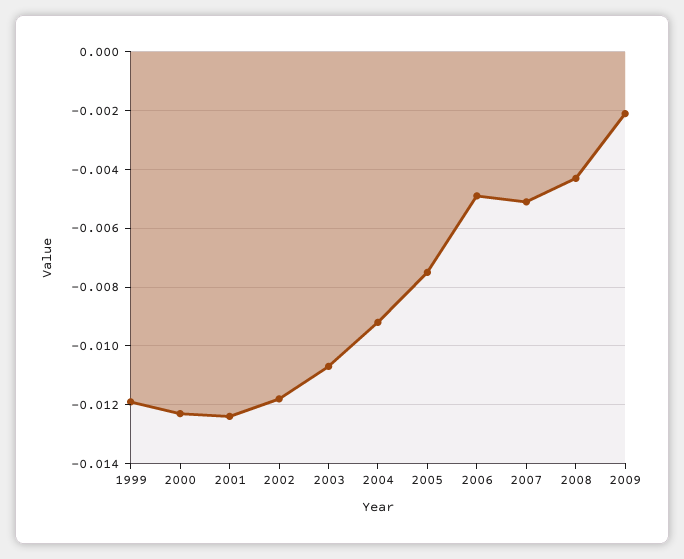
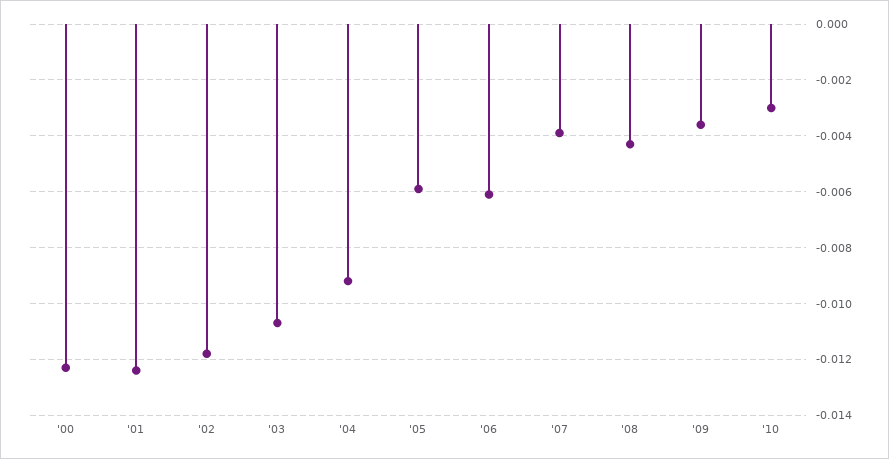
1999: -0.012 -> none
2005: -0.0075 -> -0.006
2006: -0.005 -> -0.006
2007: -0.005 -> -0.004
2009: -0.002 -> -0.0035
'10: none -> -0.003

